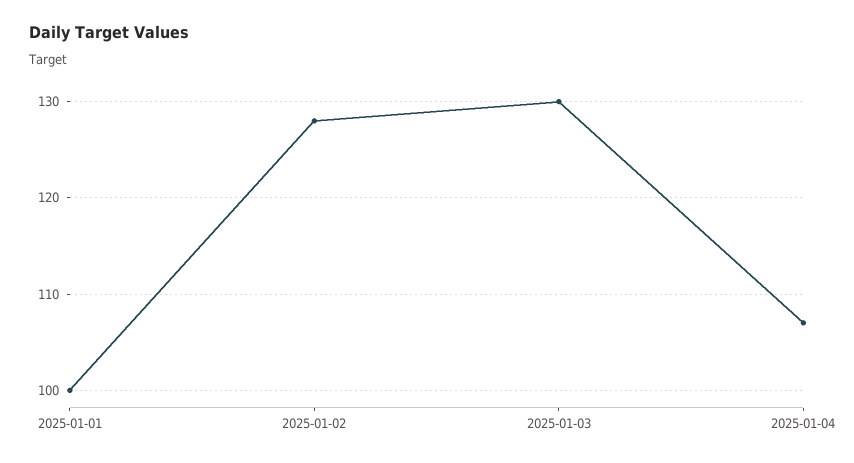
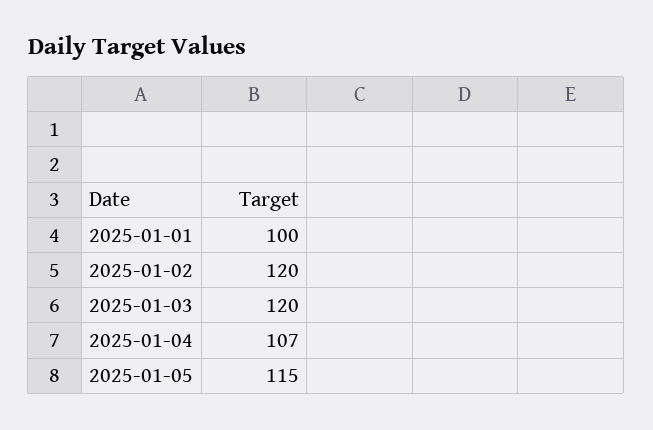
2025-01-02: 128 -> 120
2025-01-03: 130 -> 120
2025-01-05: none -> 115

